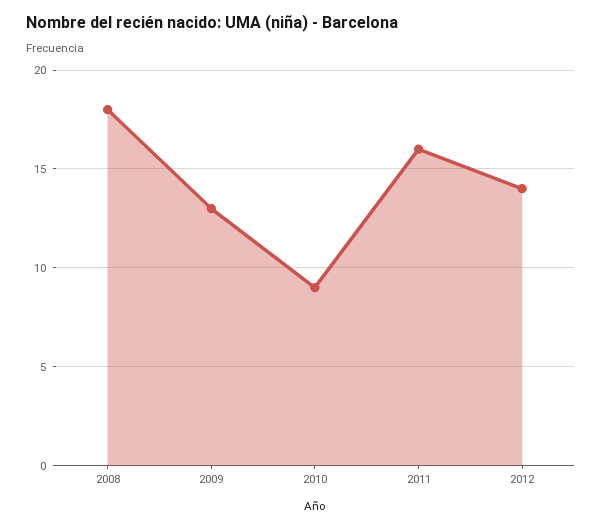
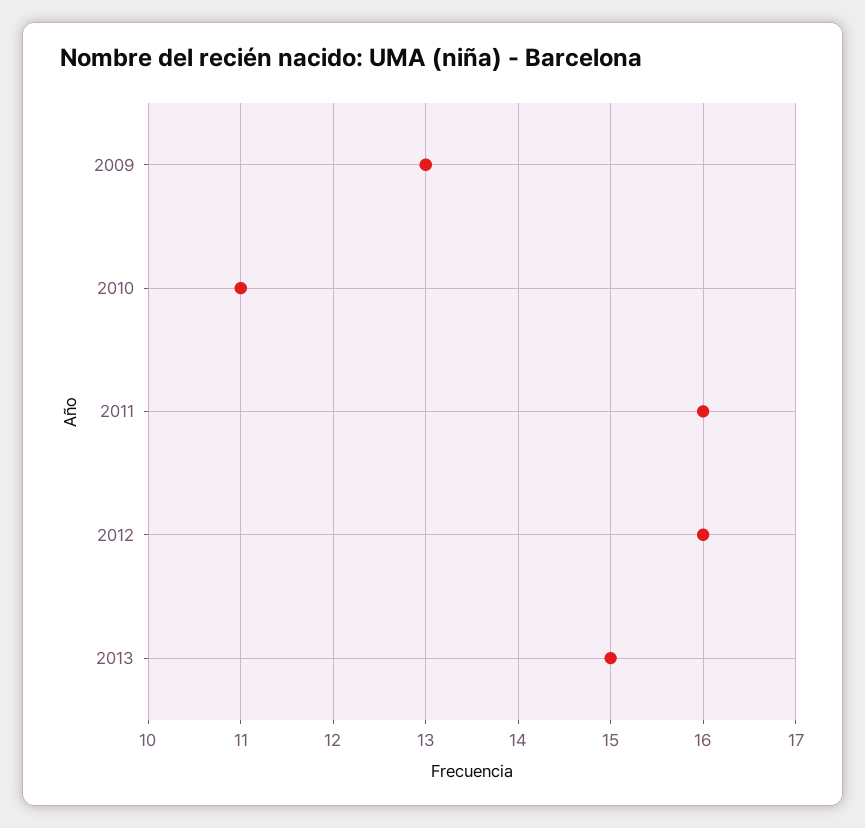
2008: 18 -> none
2010: 9 -> 11
2012: 14 -> 16
2013: none -> 15

